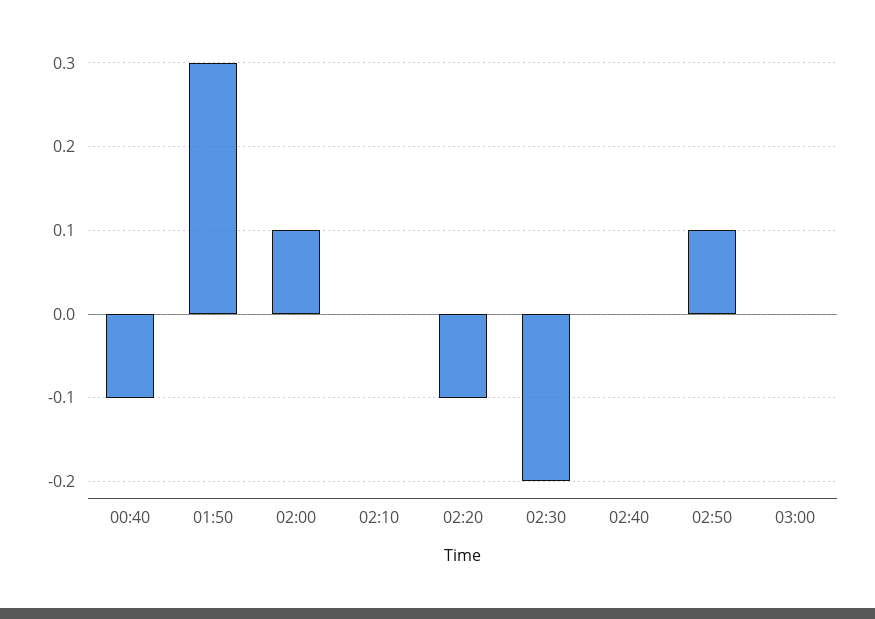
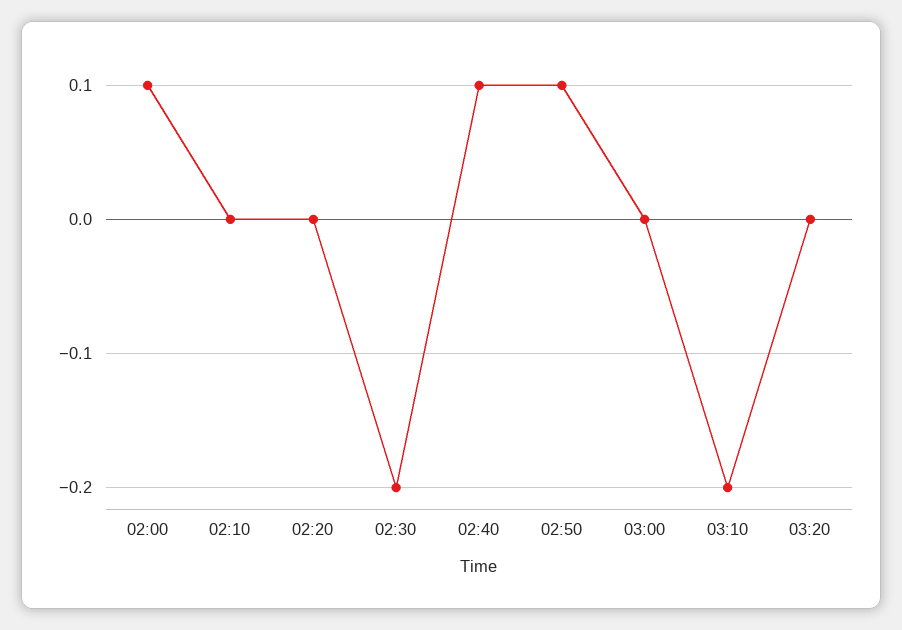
00:40: -0.1 -> none
01:50: 0.3 -> none
02:20: -0.1 -> 0
02:40: 0 -> 0.1
03:10: none -> -0.2
03:20: none -> 0

